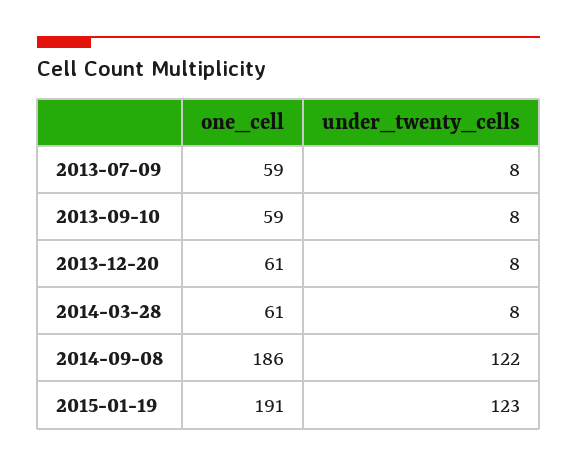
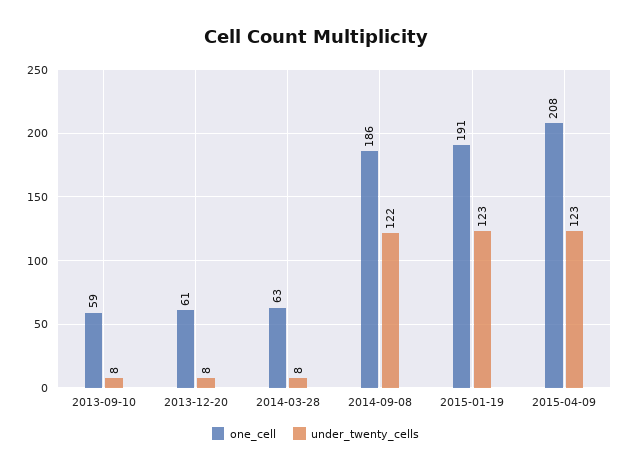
one_cell, 2013-07-09: 59 -> none
under_twenty_cells, 2013-07-09: 8 -> none
one_cell, 2014-03-28: 61 -> 63
one_cell, 2015-04-09: none -> 208
under_twenty_cells, 2015-04-09: none -> 123

